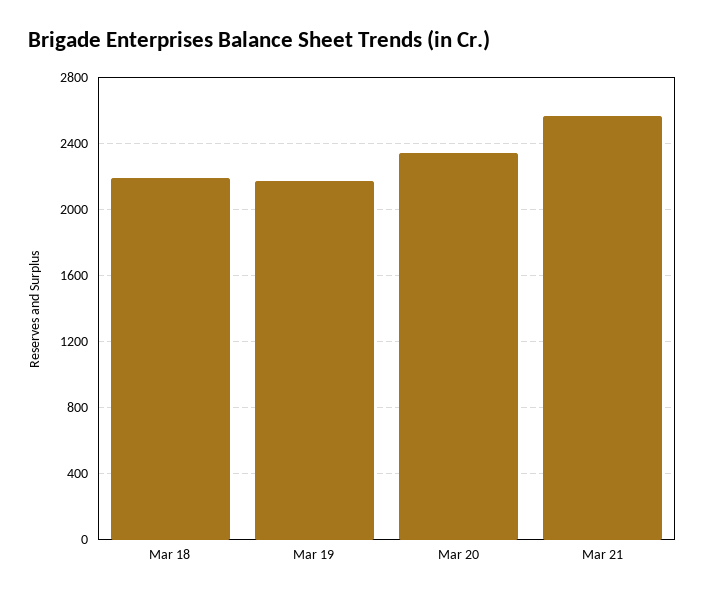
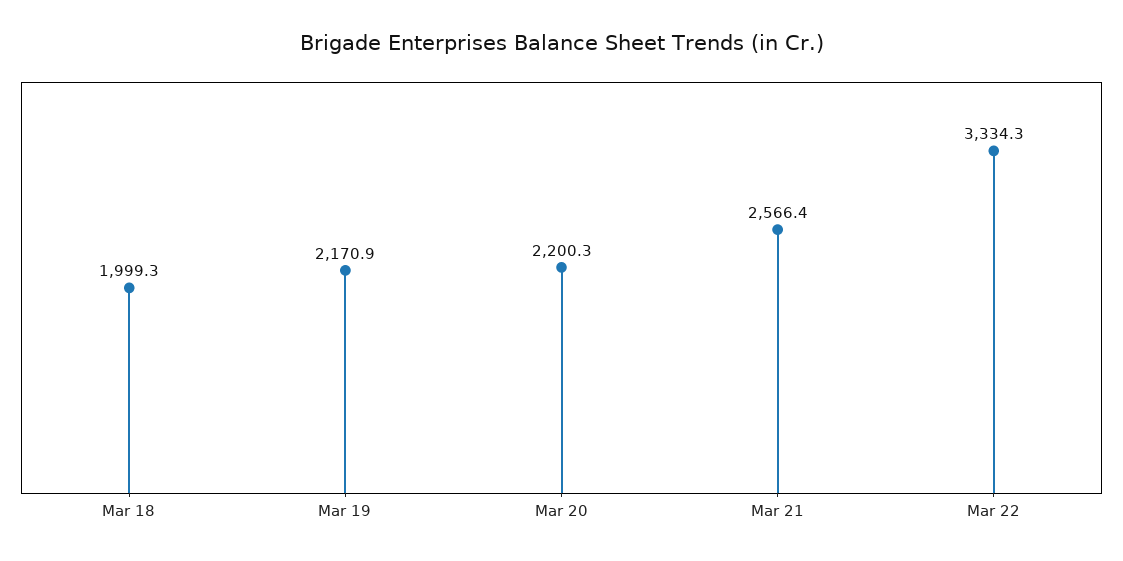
Mar 18: 2200 -> 1999.3
Mar 20: 2350 -> 2200.3
Mar 22: none -> 3334.3

